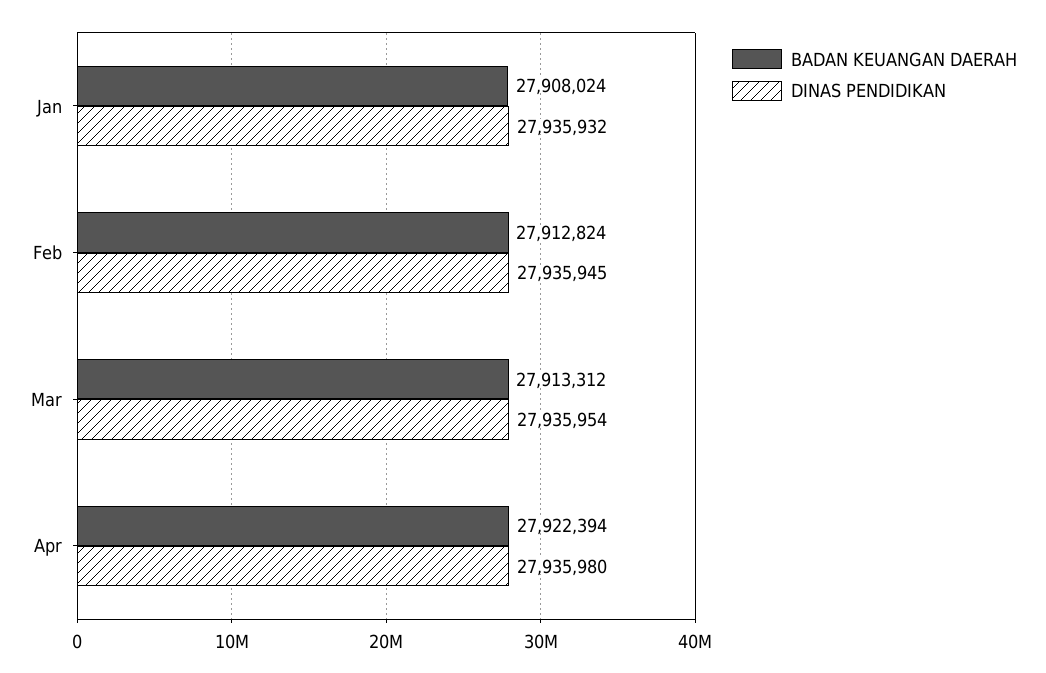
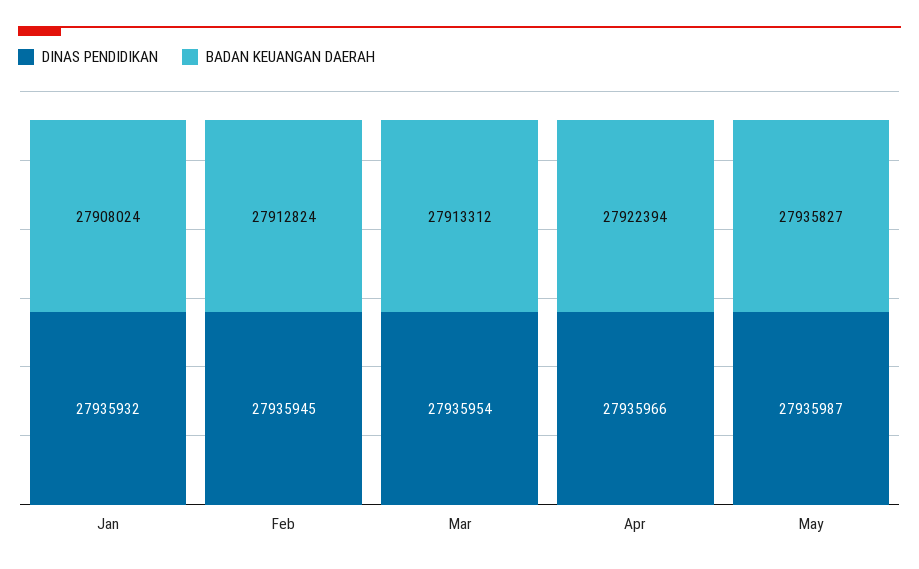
DINAS PENDIDIKAN, Apr: 27935980 -> 27935966
DINAS PENDIDIKAN, May: none -> 27935987
BADAN KEUANGAN DAERAH, May: none -> 27935827

